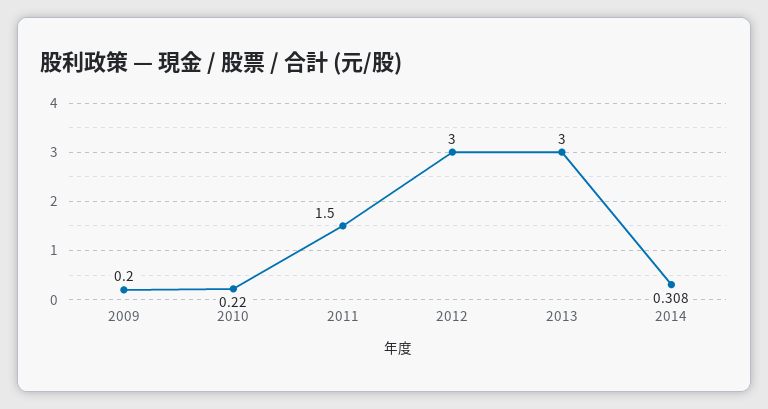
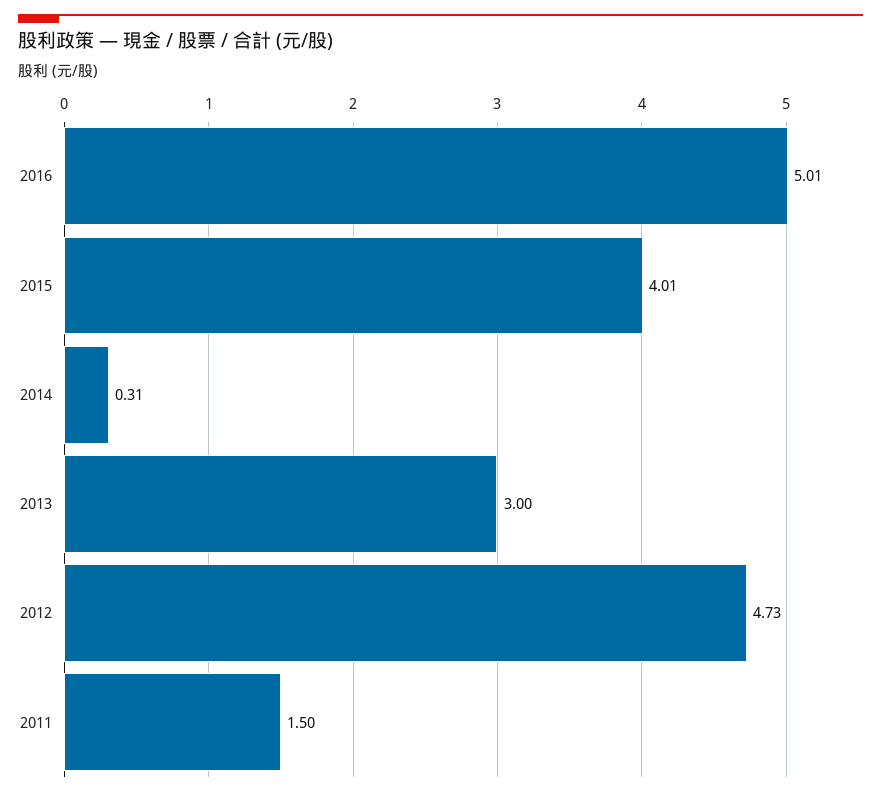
2009: 0.2 -> none
2010: 0.22 -> none
2012: 3 -> 4.73
2016: none -> 5.01
2015: none -> 4.01

